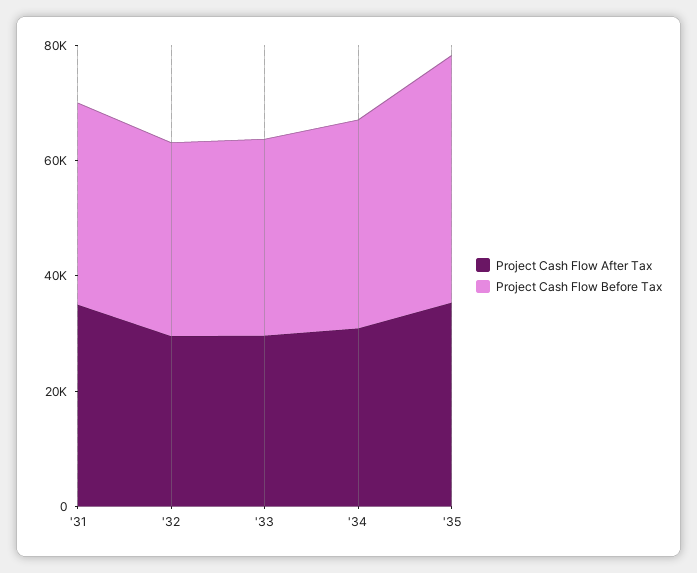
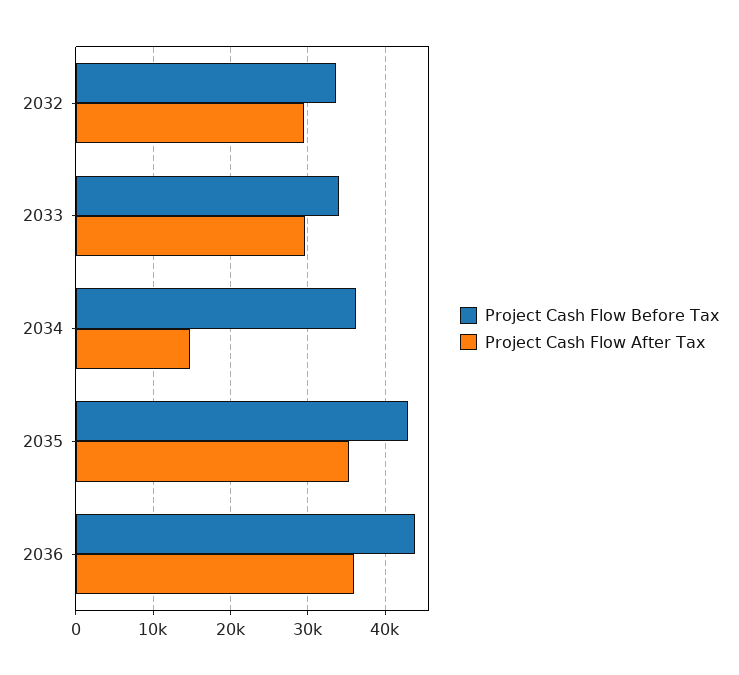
Project Cash Flow After Tax, '31: 35000 -> none
Project Cash Flow Before Tax, '31: 35000 -> none
Project Cash Flow After Tax, '34: 30000 -> 15000
Project Cash Flow Before Tax, 2036: none -> 44000
Project Cash Flow After Tax, 2036: none -> 36000

